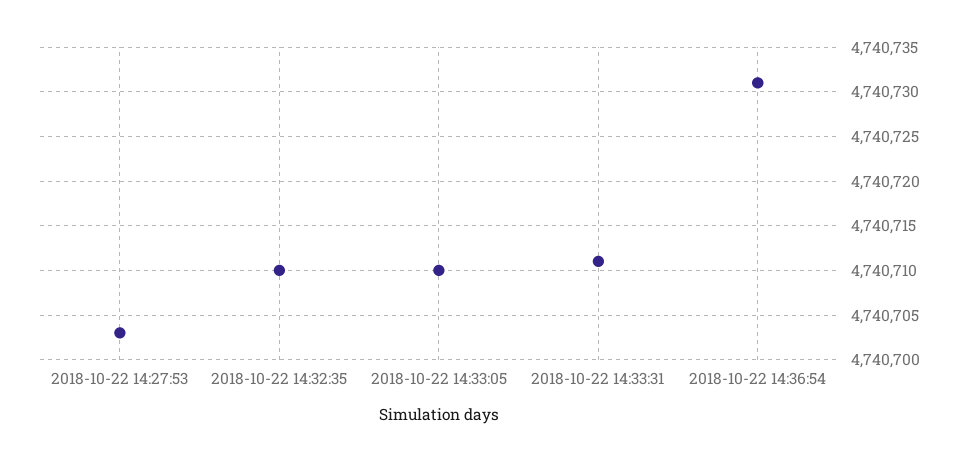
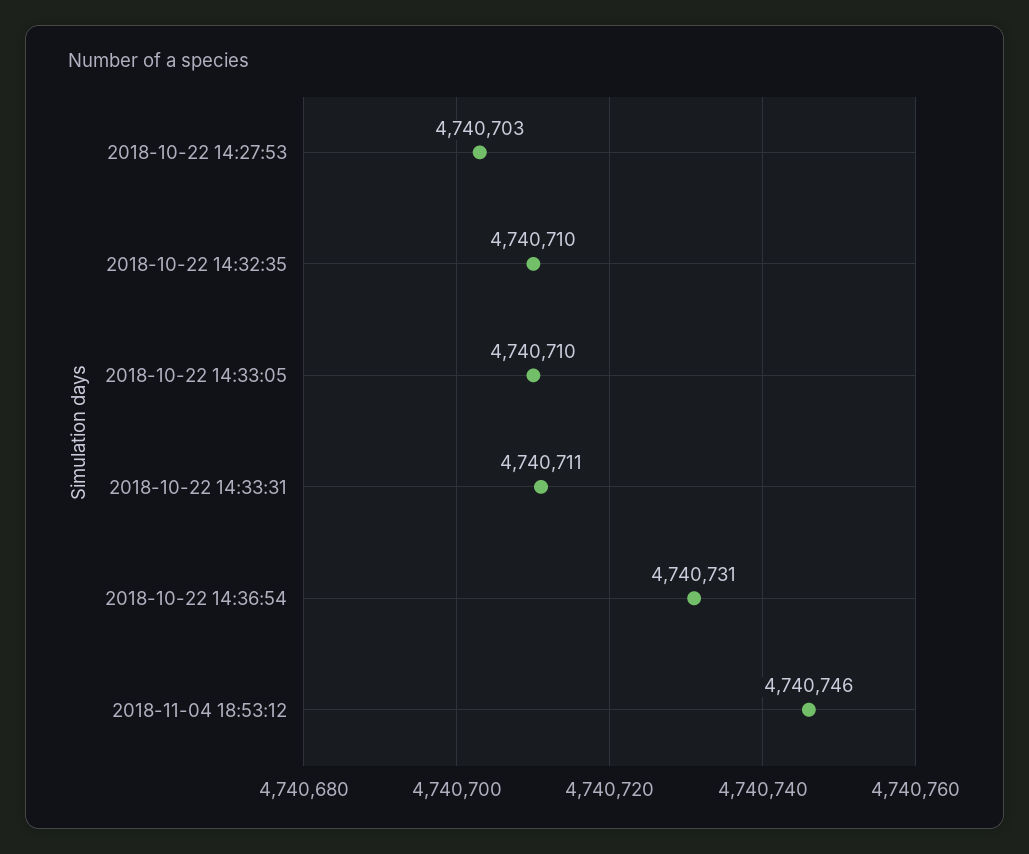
2018-11-04 18:53:12: none -> 4740746

